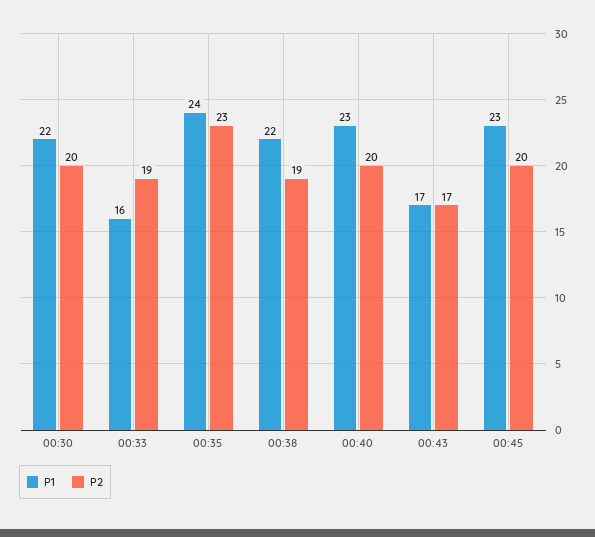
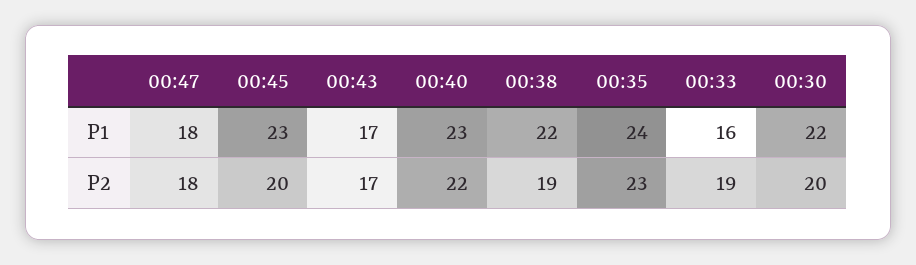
P2, 00:40: 20 -> 22
P1, 00:47: none -> 18
P2, 00:47: none -> 18

